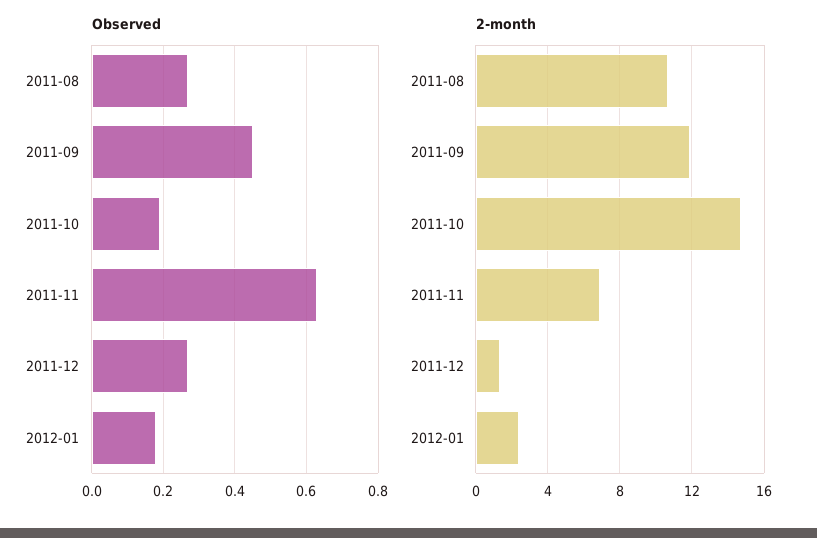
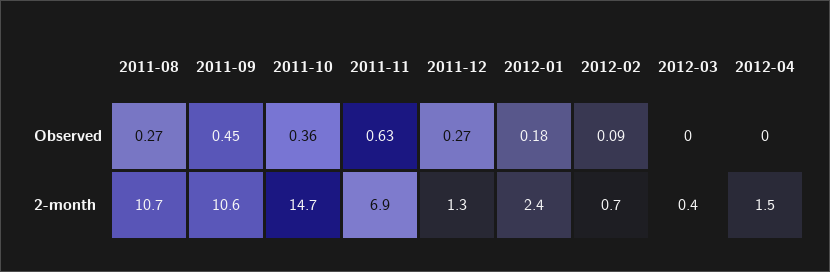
Observed, 2011-10: 0.2 -> 0.36
2-month, 2011-09: 12 -> 10.6
Observed, 2012-02: none -> 0.09
Observed, 2012-03: none -> 0
Observed, 2012-04: none -> 0
2-month, 2012-02: none -> 0.7
2-month, 2012-03: none -> 0.4
2-month, 2012-04: none -> 1.5

